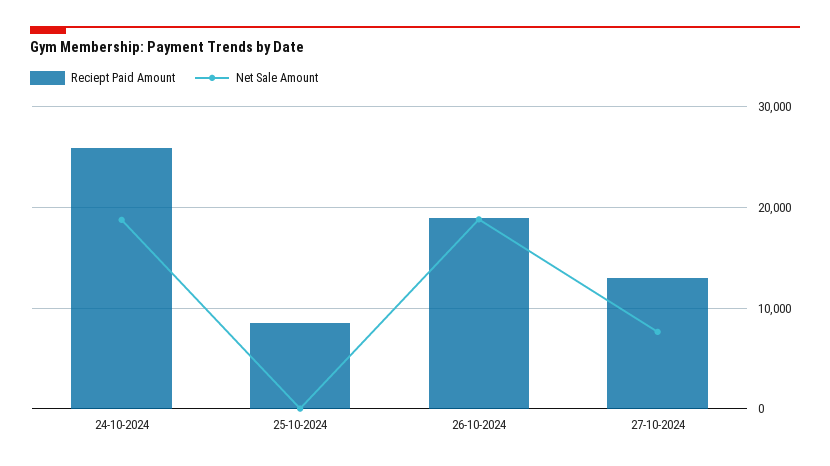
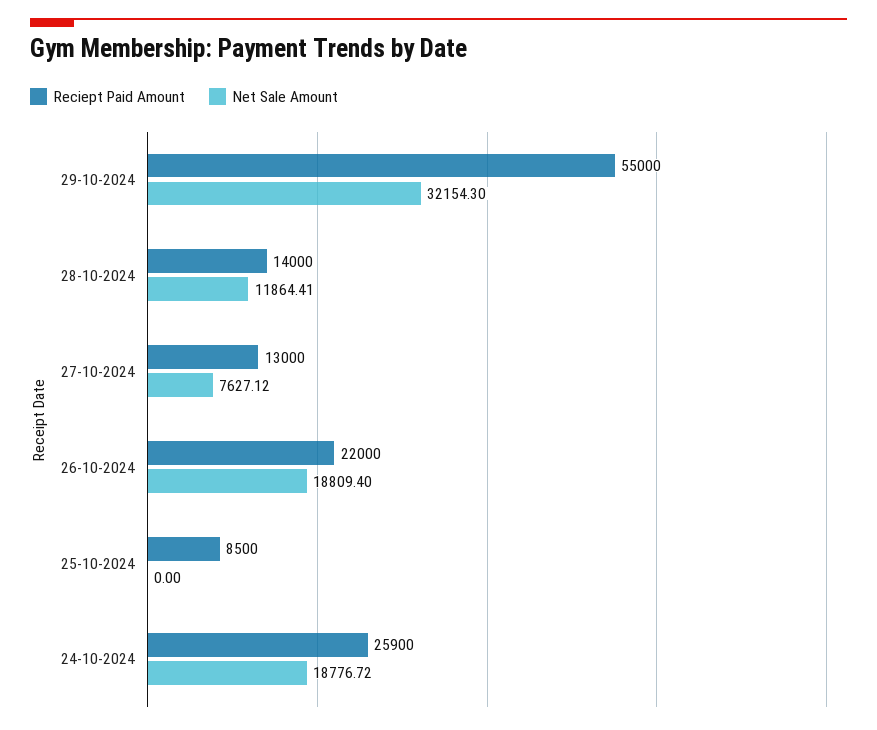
Reciept Paid Amount, 26-10-2024: 19000 -> 22000
Reciept Paid Amount, 29-10-2024: none -> 55000
Net Sale Amount, 29-10-2024: none -> 32154.3
Reciept Paid Amount, 28-10-2024: none -> 14000
Net Sale Amount, 28-10-2024: none -> 11864.41

